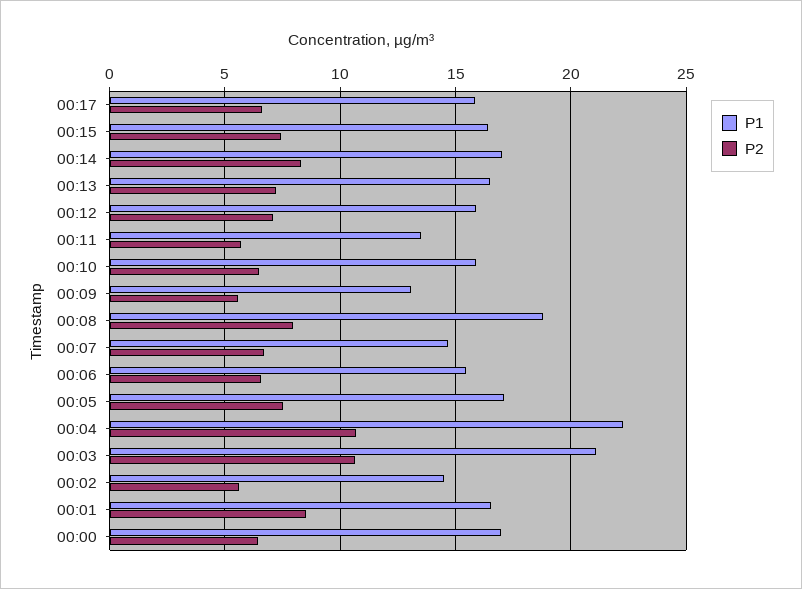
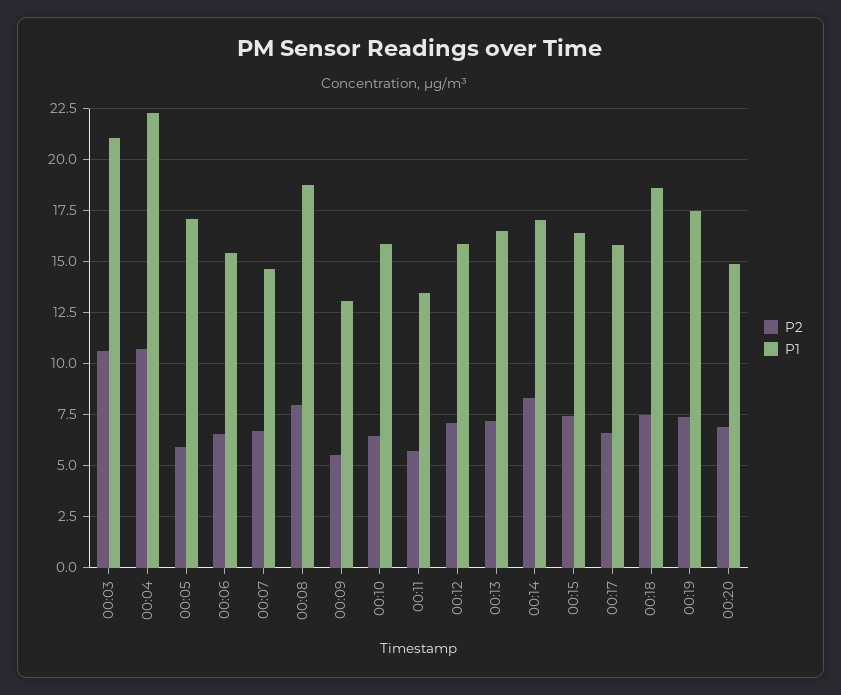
P2, 00:05: 7.5 -> 6
P1, 00:02: 14.5 -> none
P2, 00:02: 5.5 -> none
P1, 00:01: 16.5 -> none
P2, 00:01: 8.5 -> none
P1, 00:00: 17 -> none
P2, 00:00: 6.5 -> none
P2, 00:18: none -> 7.5
P1, 00:18: none -> 18.5
P2, 00:19: none -> 7.5
P1, 00:19: none -> 17.5
P2, 00:20: none -> 7
P1, 00:20: none -> 15

